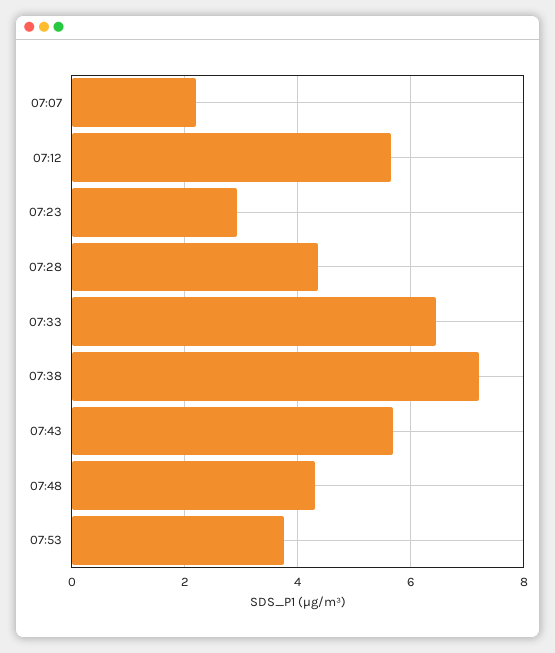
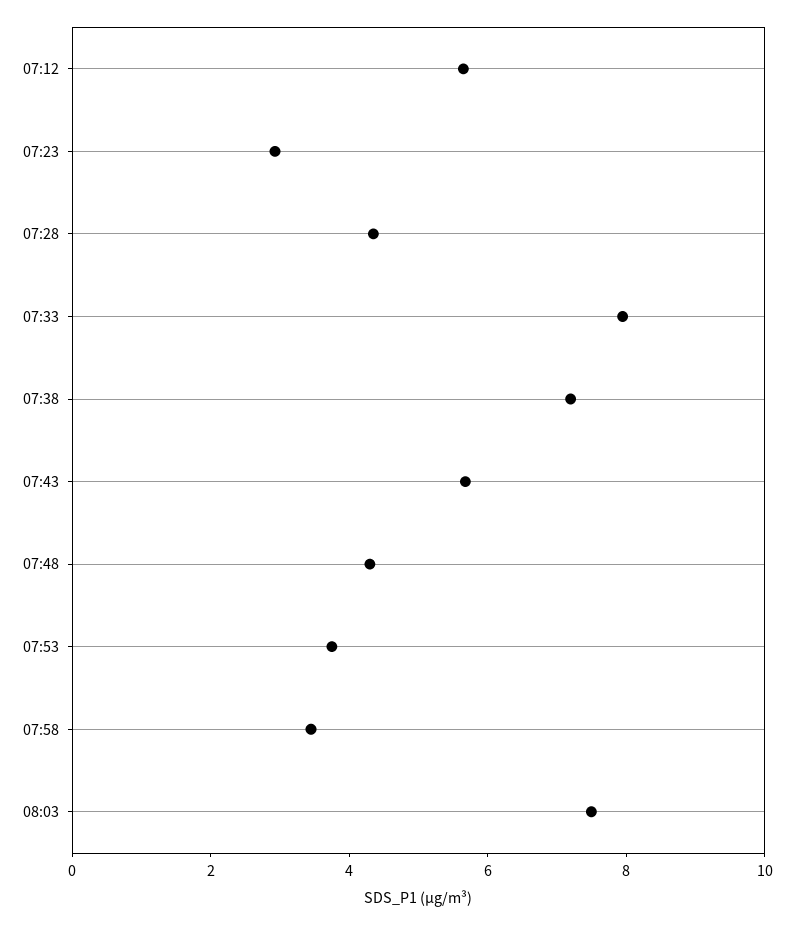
07:07: 2.2 -> none
07:33: 6.4 -> 8
07:58: none -> 3.5
08:03: none -> 7.5

